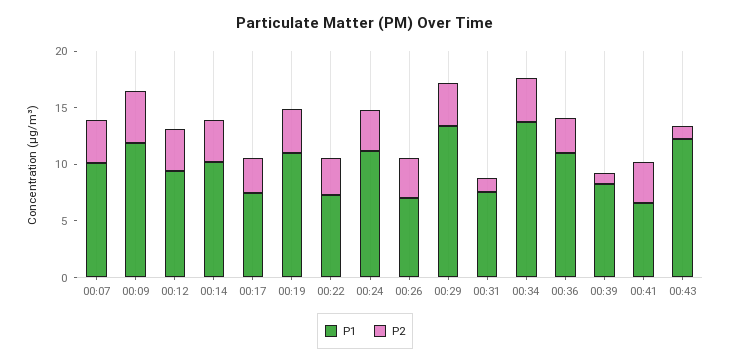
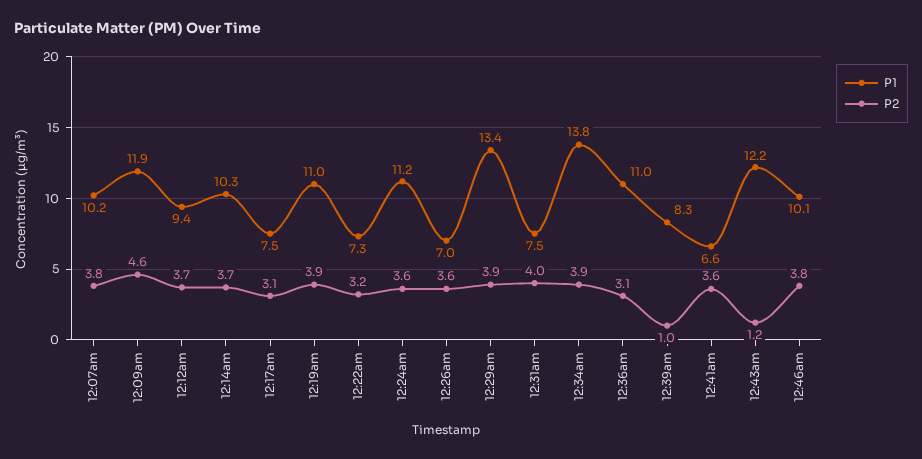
P2, 00:31: 1 -> 4
P1, 12:46am: none -> 10.1
P2, 12:46am: none -> 3.8

